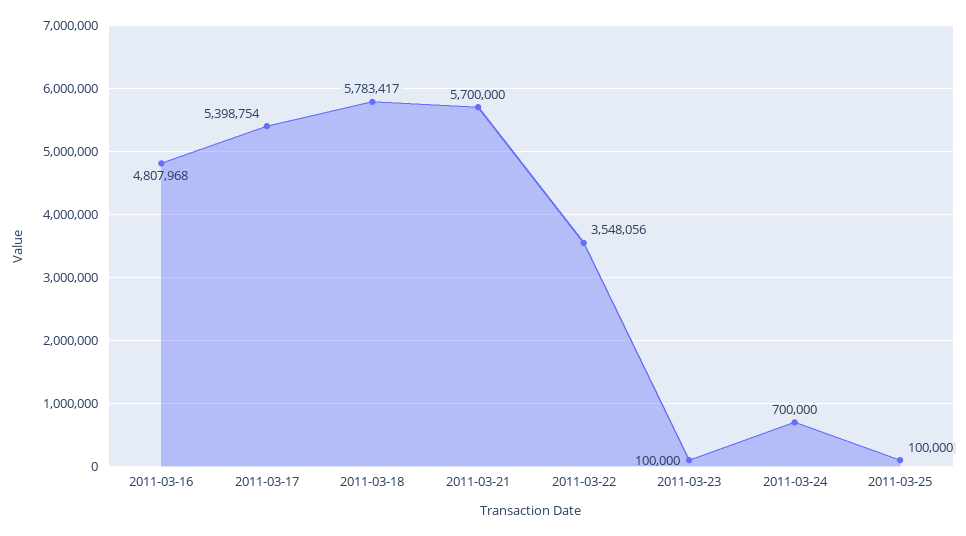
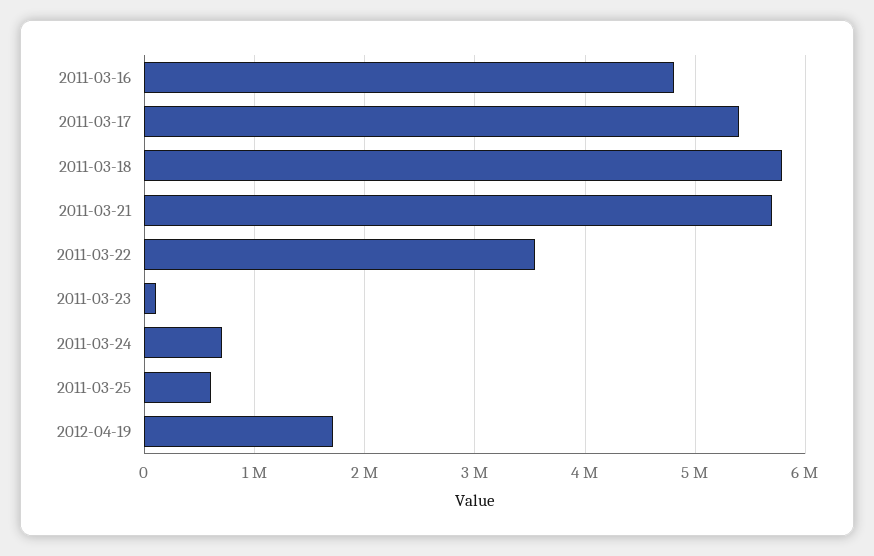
2011-03-25: 100000 -> 600000
2012-04-19: none -> 1700000

